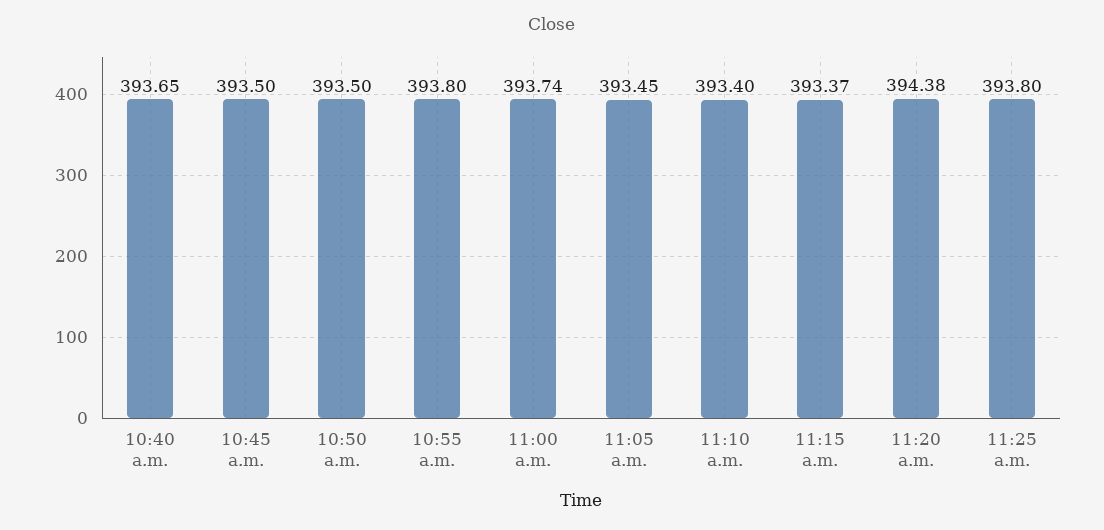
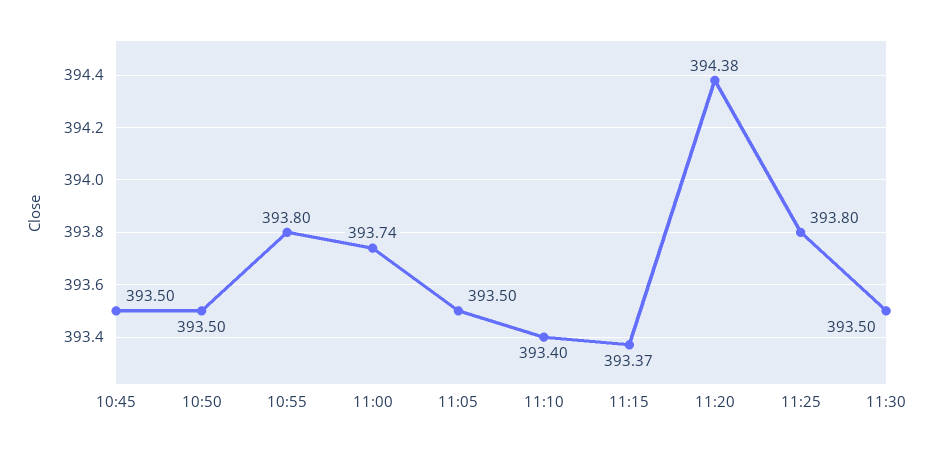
10:40 a.m.: 393.65 -> none
11:05 a.m.: 393.45 -> 393.5
11:30: none -> 393.5

